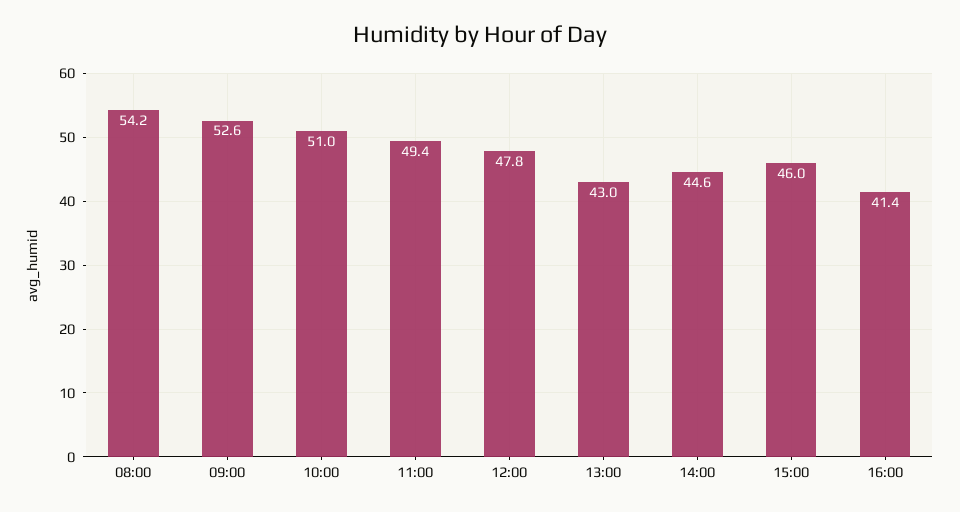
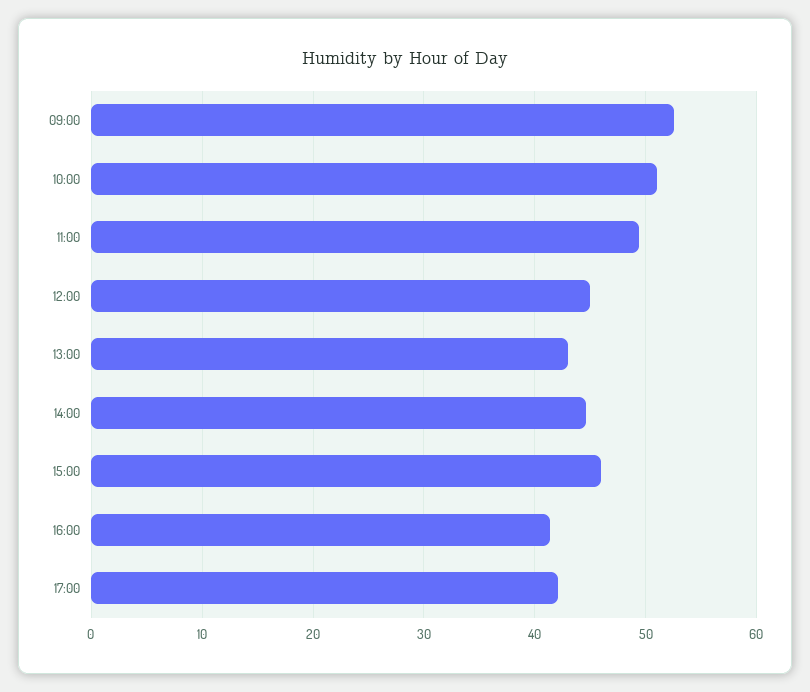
08:00: 54.2 -> none
12:00: 47.8 -> 45
17:00: none -> 42

